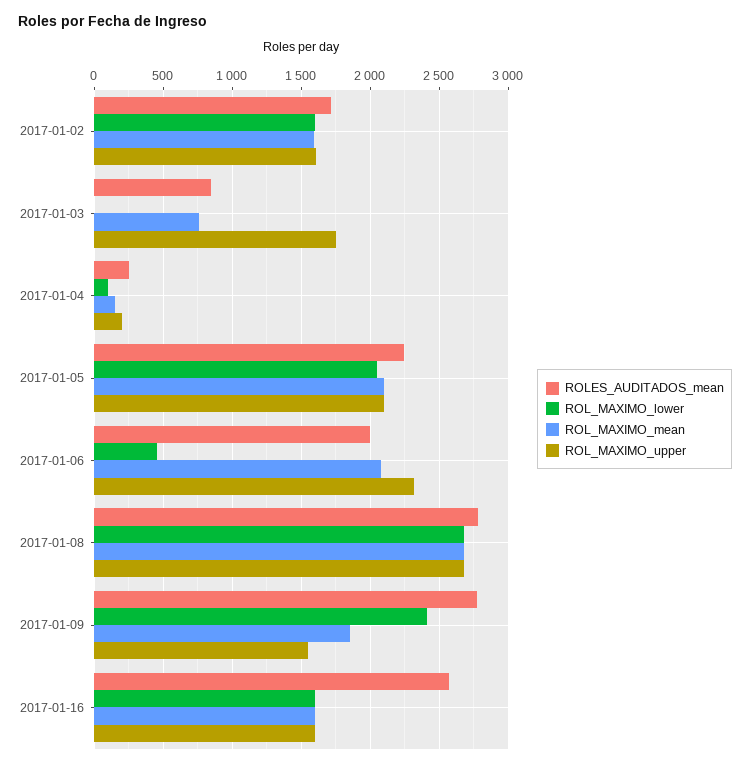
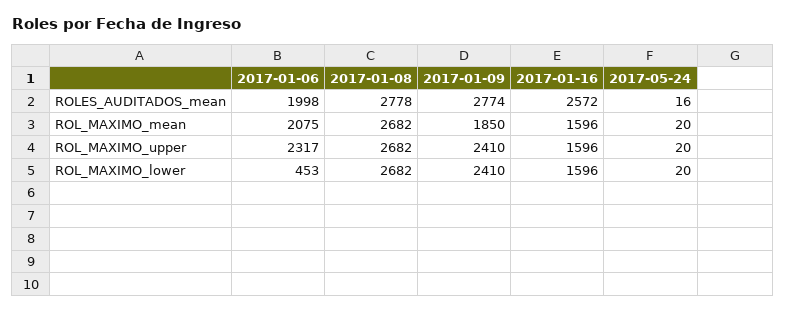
ROLES_AUDITADOS_mean, 2017-01-02: 1700 -> none
ROL_MAXIMO_lower, 2017-01-02: 1600 -> none
ROL_MAXIMO_mean, 2017-01-02: 1600 -> none
ROL_MAXIMO_upper, 2017-01-02: 1600 -> none
ROLES_AUDITADOS_mean, 2017-01-03: 850 -> none
ROL_MAXIMO_lower, 2017-01-03: 0 -> none
ROL_MAXIMO_mean, 2017-01-03: 750 -> none
ROL_MAXIMO_upper, 2017-01-03: 1750 -> none
ROLES_AUDITADOS_mean, 2017-01-04: 250 -> none
ROL_MAXIMO_lower, 2017-01-04: 100 -> none
ROL_MAXIMO_mean, 2017-01-04: 150 -> none
ROL_MAXIMO_upper, 2017-01-04: 200 -> none
ROLES_AUDITADOS_mean, 2017-01-05: 2250 -> none
ROL_MAXIMO_lower, 2017-01-05: 2050 -> none
ROL_MAXIMO_mean, 2017-01-05: 2100 -> none
ROL_MAXIMO_upper, 2017-01-05: 2100 -> none
ROL_MAXIMO_upper, 2017-01-09: 1550 -> 2410
ROLES_AUDITADOS_mean, 2017-05-24: none -> 16
ROL_MAXIMO_mean, 2017-05-24: none -> 20
ROL_MAXIMO_upper, 2017-05-24: none -> 20
ROL_MAXIMO_lower, 2017-05-24: none -> 20

